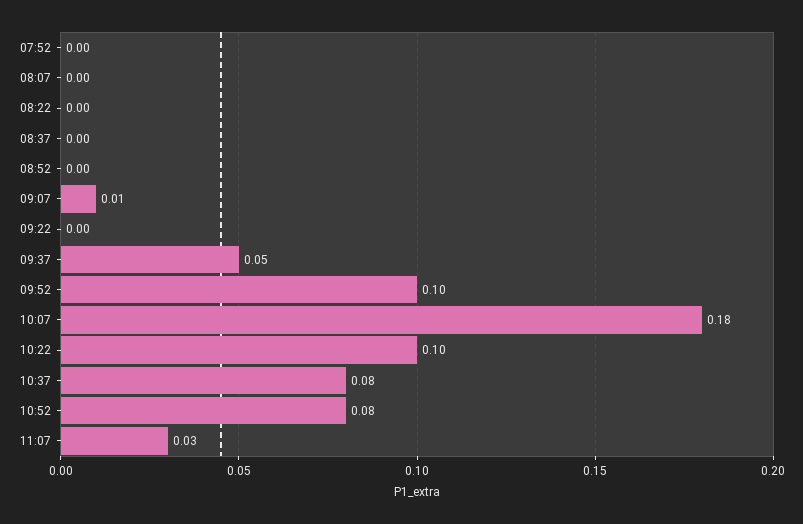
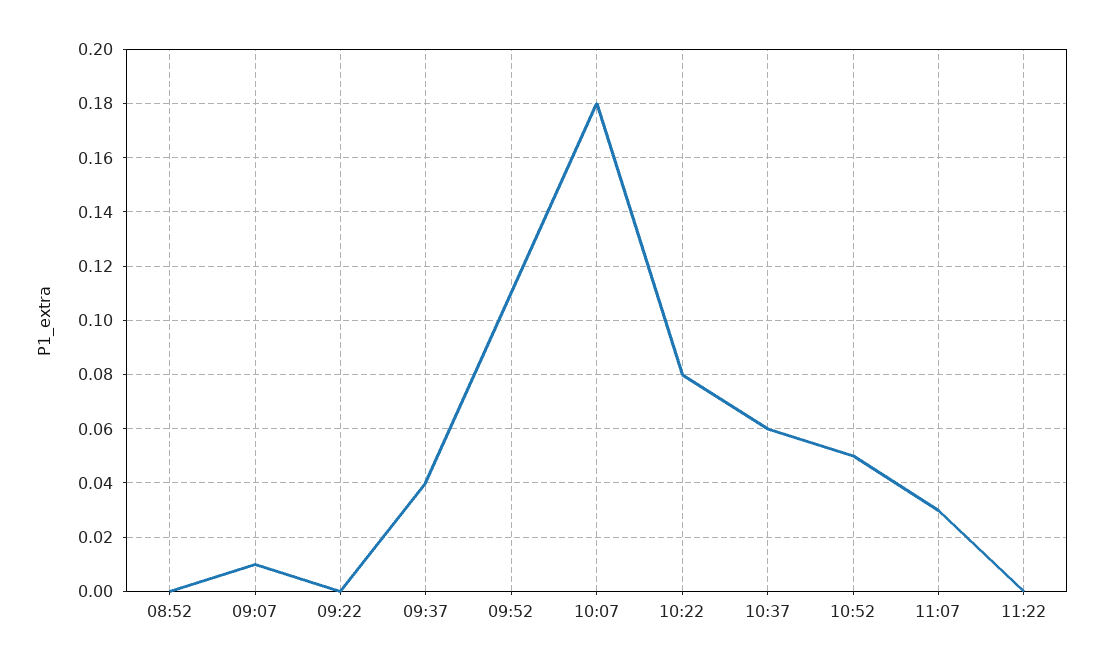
07:52: 0 -> none
08:07: 0 -> none
08:22: 0 -> none
08:37: 0 -> none
09:37: 0.05 -> 0.04
09:52: 0.1 -> 0.11
10:22: 0.1 -> 0.08
10:37: 0.08 -> 0.06
10:52: 0.08 -> 0.05
11:22: none -> 0

